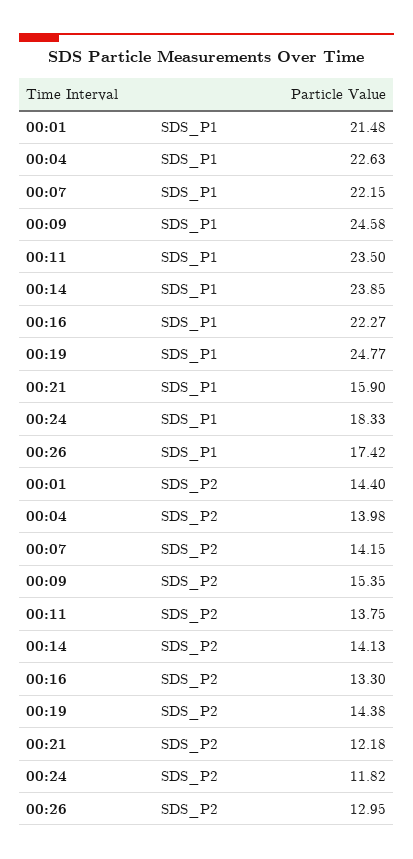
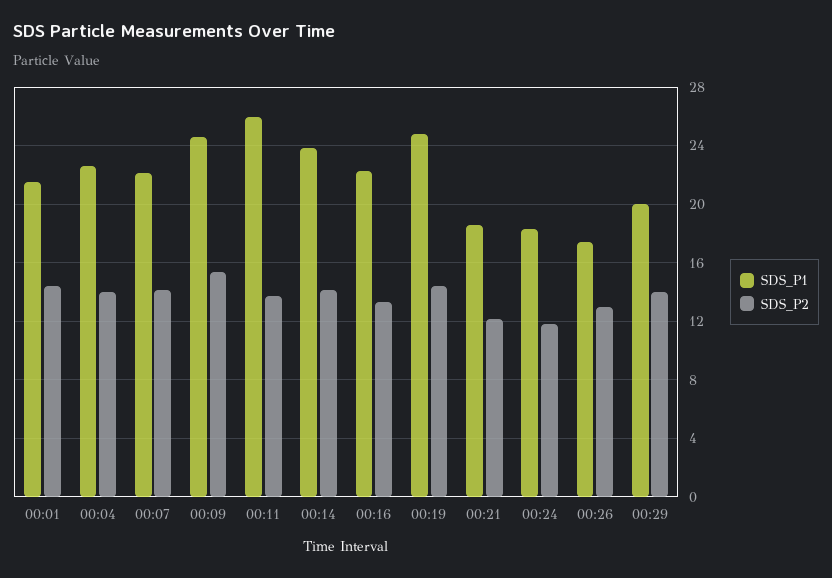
SDS_P1, 00:11: 23.5 -> 26
SDS_P1, 00:21: 15.9 -> 18.5
SDS_P1, 00:29: none -> 20
SDS_P2, 00:29: none -> 14

